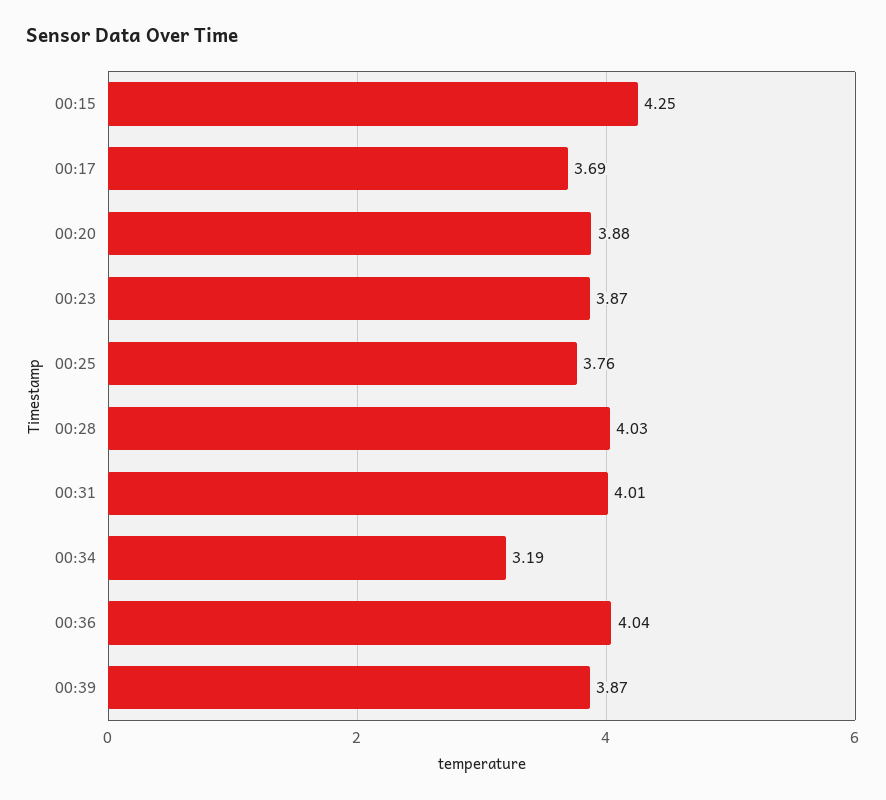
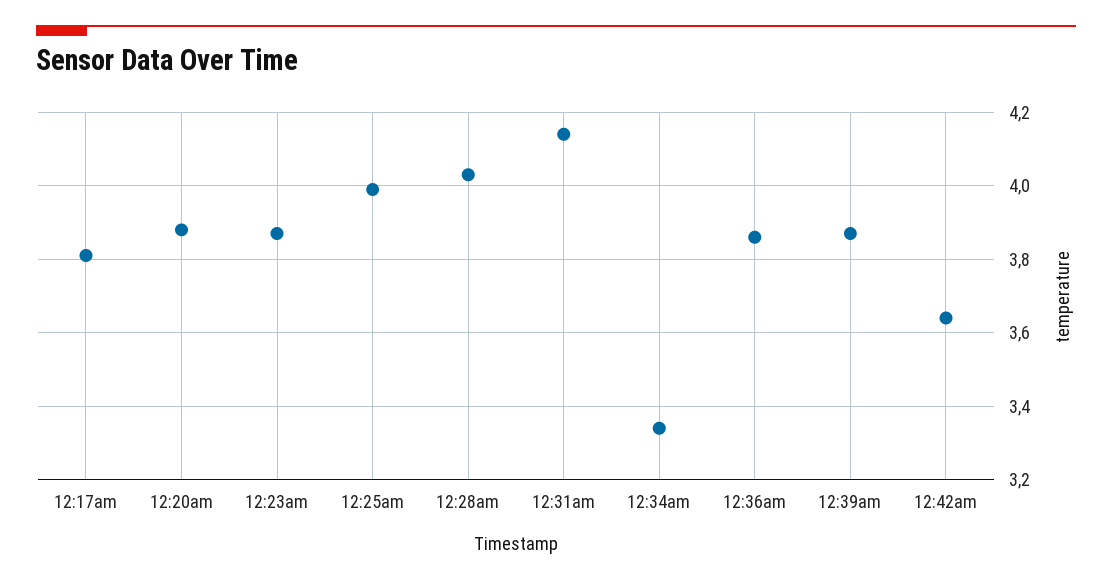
00:15: 4.25 -> none
00:17: 3.69 -> 3.8
00:25: 3.76 -> 4
00:31: 4.01 -> 4.15
00:34: 3.19 -> 3.35
00:36: 4.04 -> 3.85
12:42am: none -> 3.65

